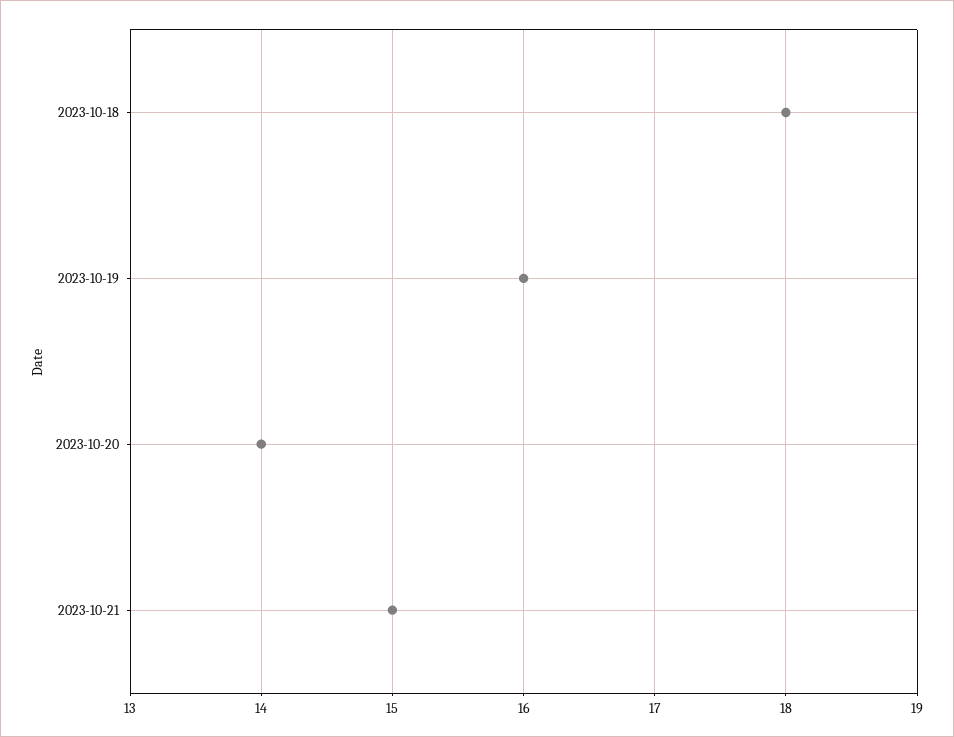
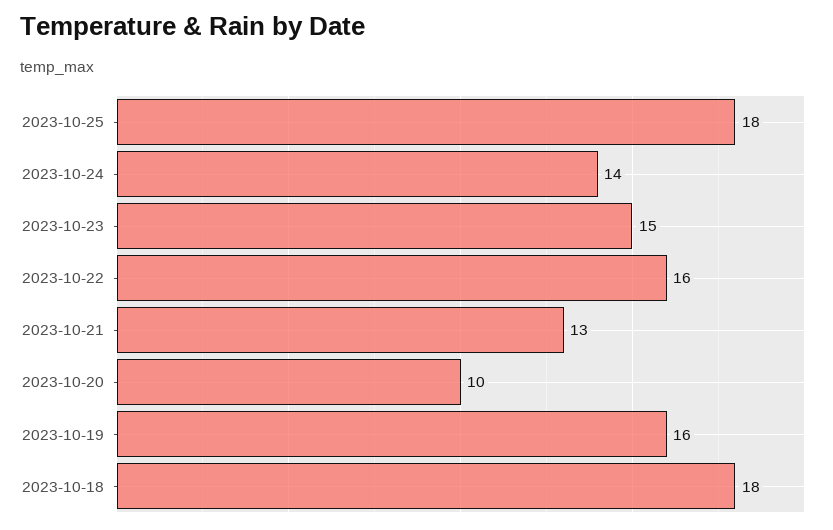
2023-10-20: 14 -> 10
2023-10-21: 15 -> 13
2023-10-25: none -> 18
2023-10-24: none -> 14
2023-10-23: none -> 15
2023-10-22: none -> 16

